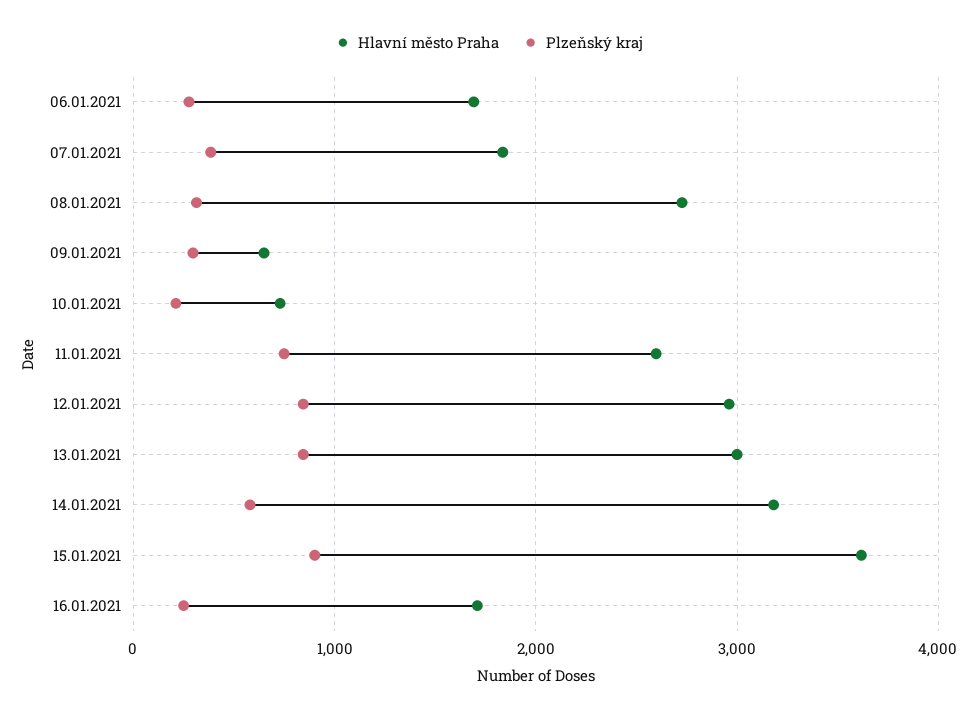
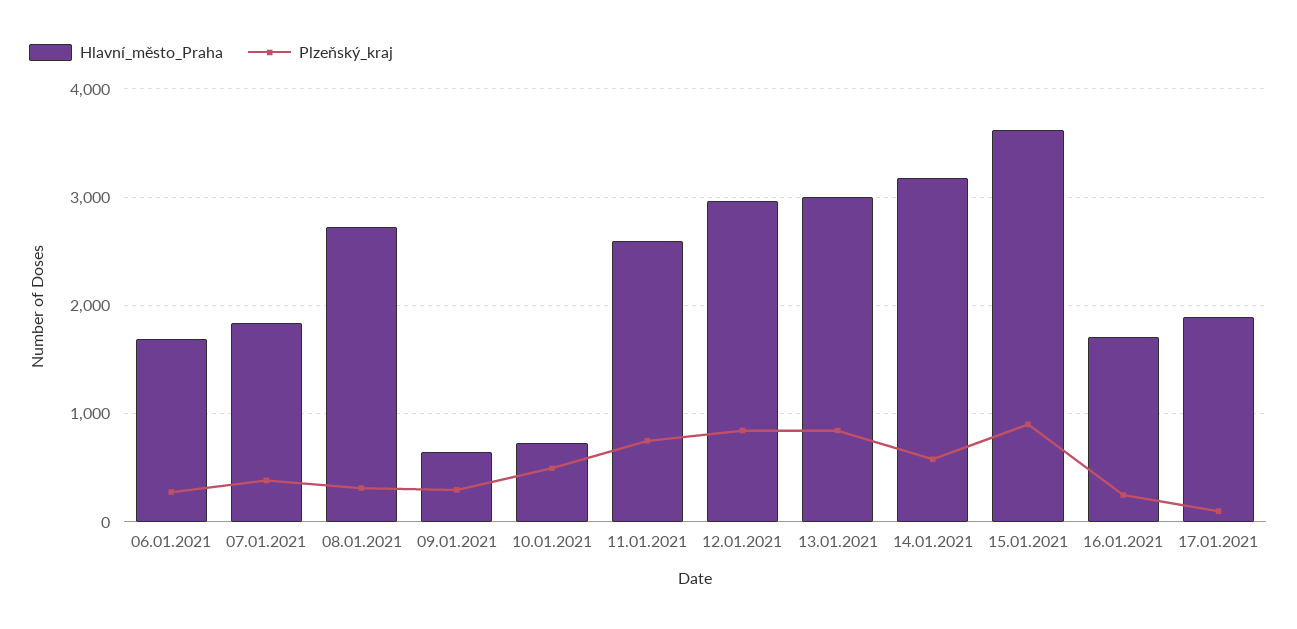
Plzeňský kraj, 10.01.2021: 200 -> 500
Hlavní město Praha, 17.01.2021: none -> 1900
Plzeňský kraj, 17.01.2021: none -> 100

